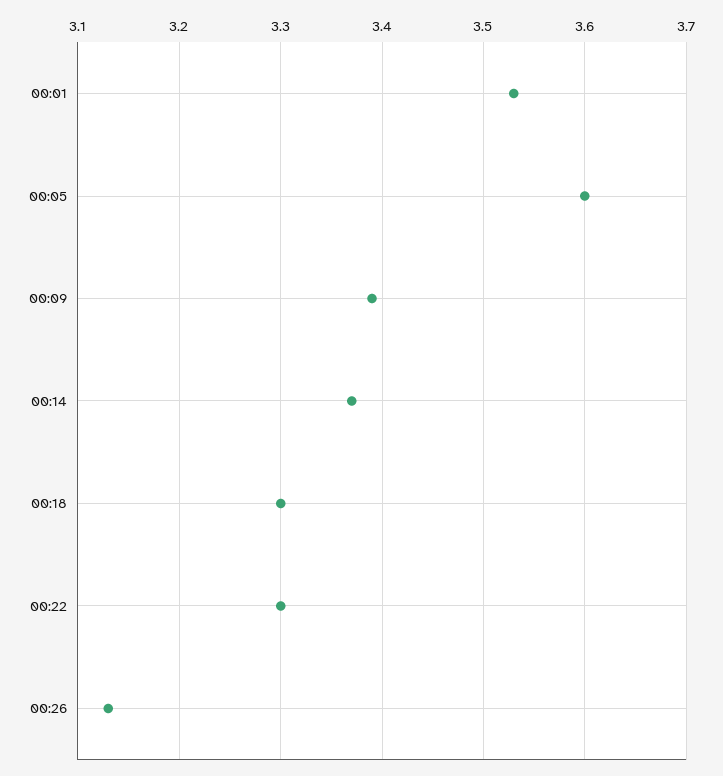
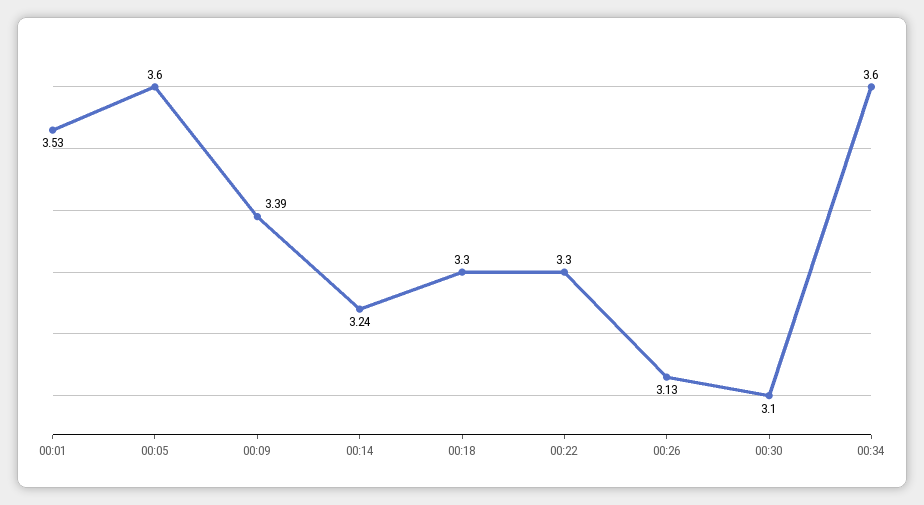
00:14: 3.37 -> 3.24
00:30: none -> 3.1
00:34: none -> 3.6

